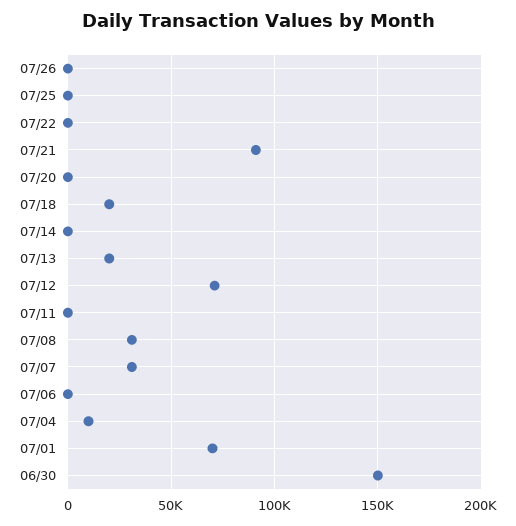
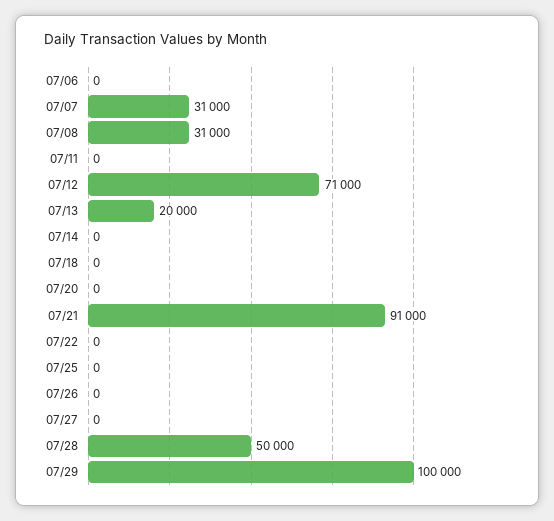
07/18: 20000 -> 0
07/04: 10000 -> none
07/01: 70000 -> none
06/30: 150000 -> none
07/27: none -> 0
07/28: none -> 50000
07/29: none -> 100000

